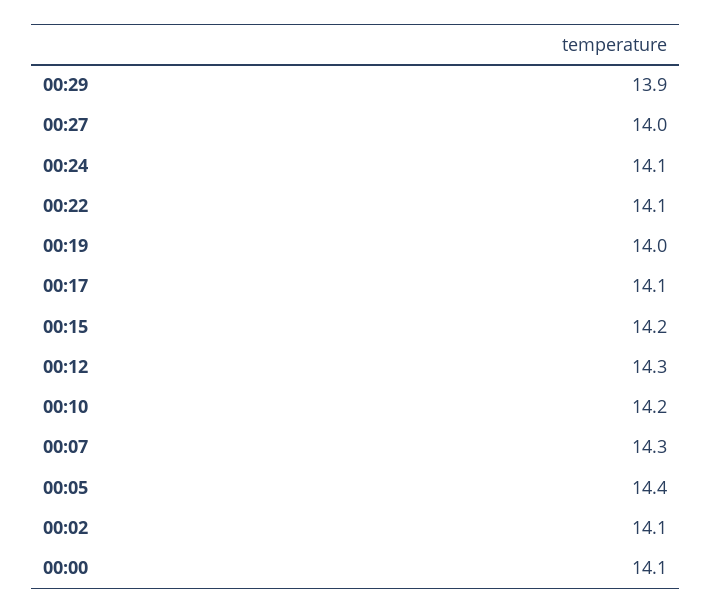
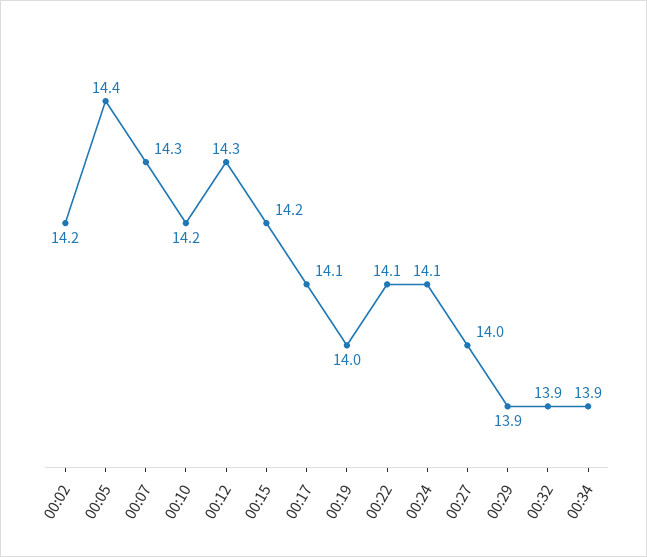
00:02: 14.1 -> 14.2
00:00: 14.1 -> none
00:32: none -> 13.9
00:34: none -> 13.9

